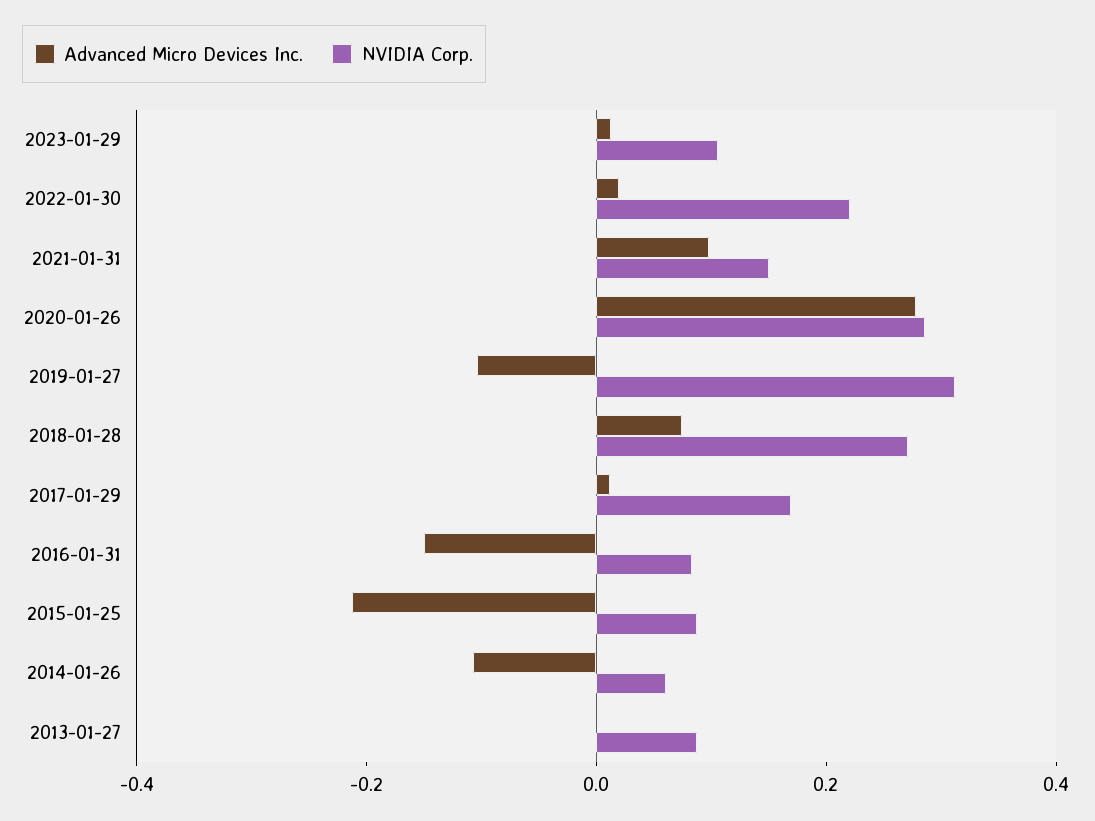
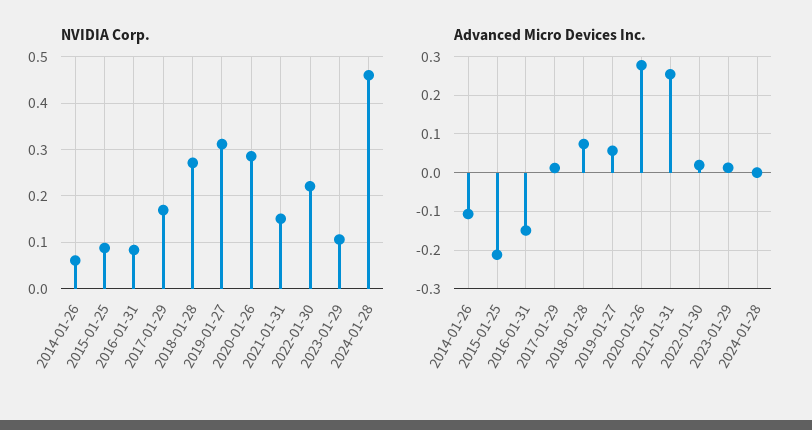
Advanced Micro Devices Inc., 2021-01-31: 0.1 -> 0.26
Advanced Micro Devices Inc., 2019-01-27: -0.1 -> 0.06
Advanced Micro Devices Inc., 2013-01-27: 0 -> none
NVIDIA Corp., 2013-01-27: 0.1 -> none
NVIDIA Corp., 2024-01-28: none -> 0.46
Advanced Micro Devices Inc., 2024-01-28: none -> 0

